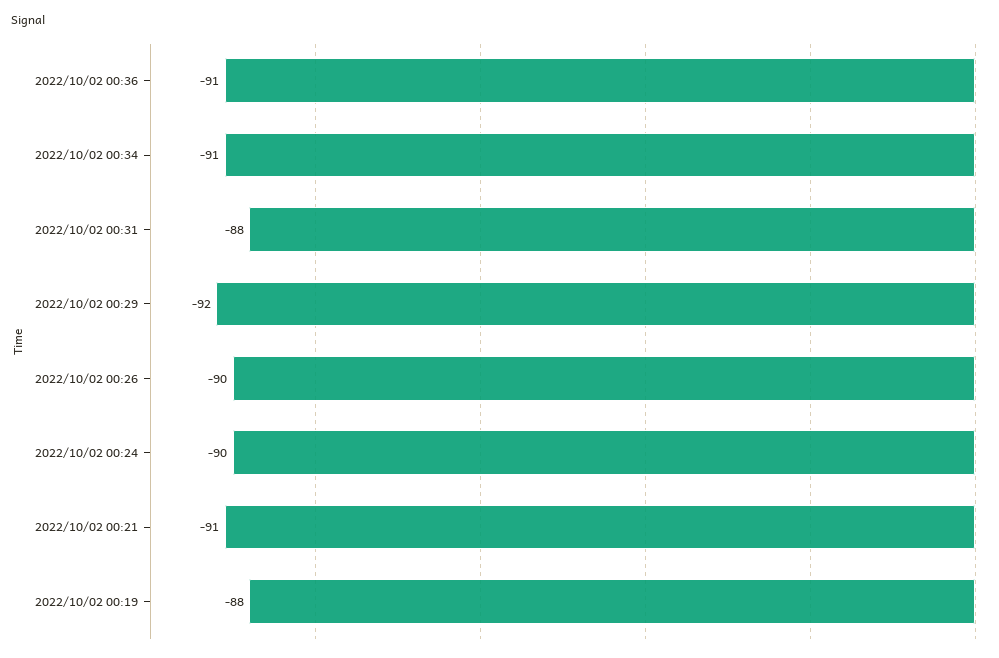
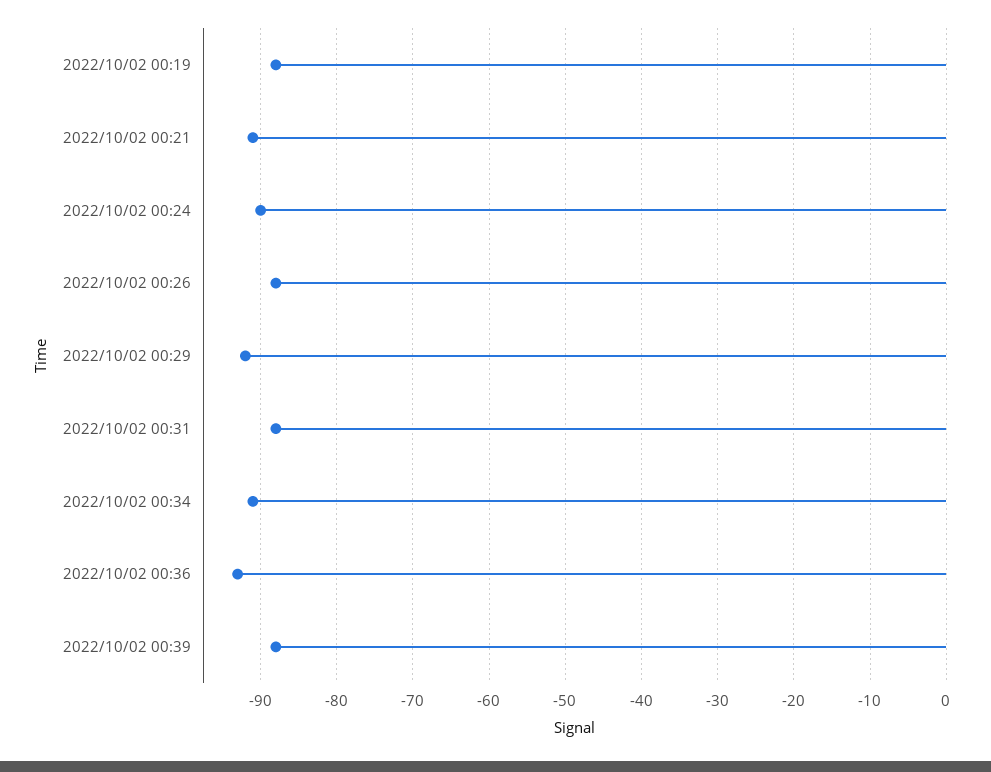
2022/10/02 00:36: -91 -> -93
2022/10/02 00:26: -90 -> -88
2022/10/02 00:39: none -> -88

